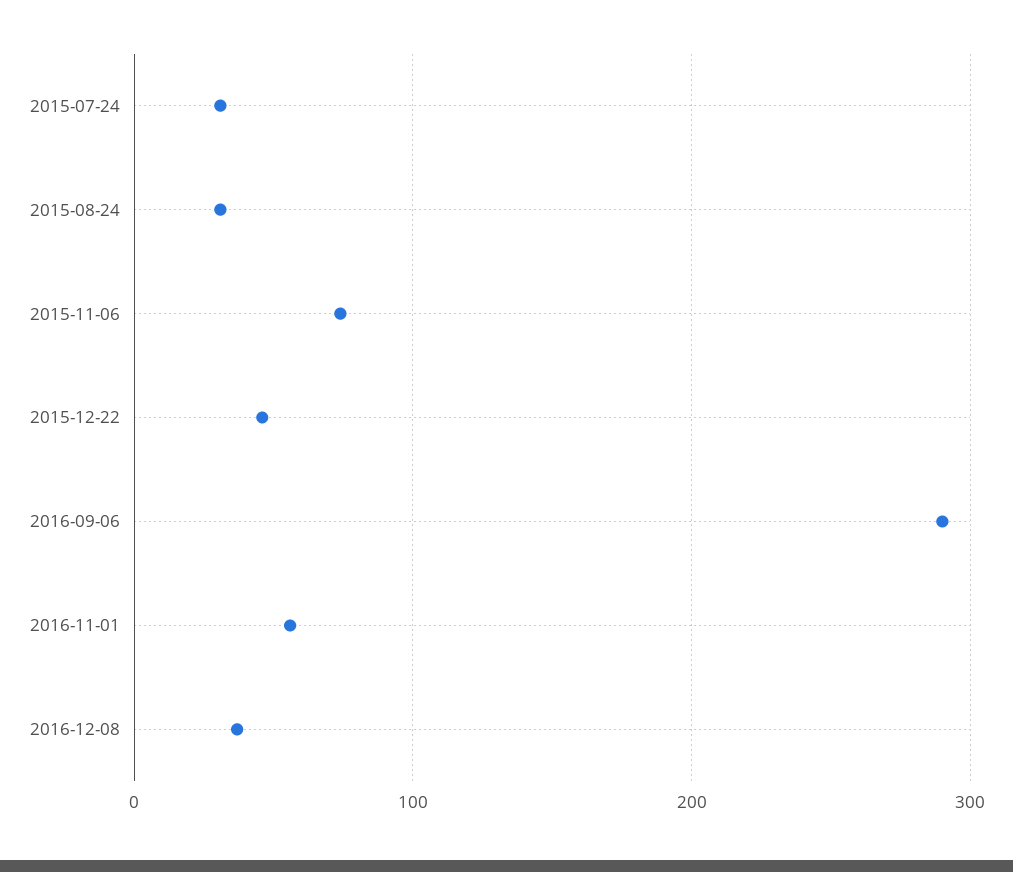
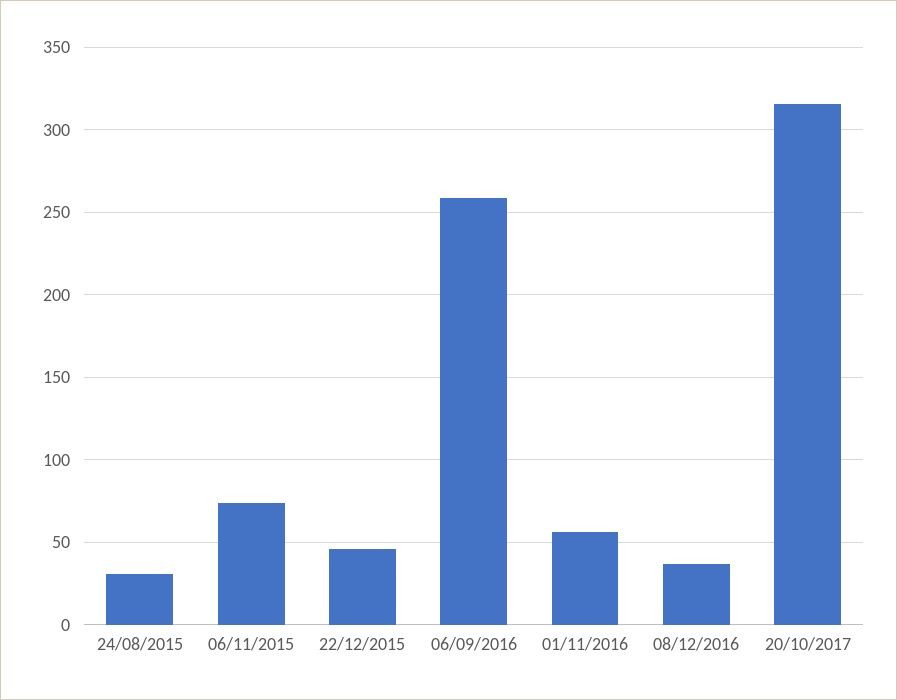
2015-07-24: 30 -> none
2016-09-06: 290 -> 260
20/10/2017: none -> 315

